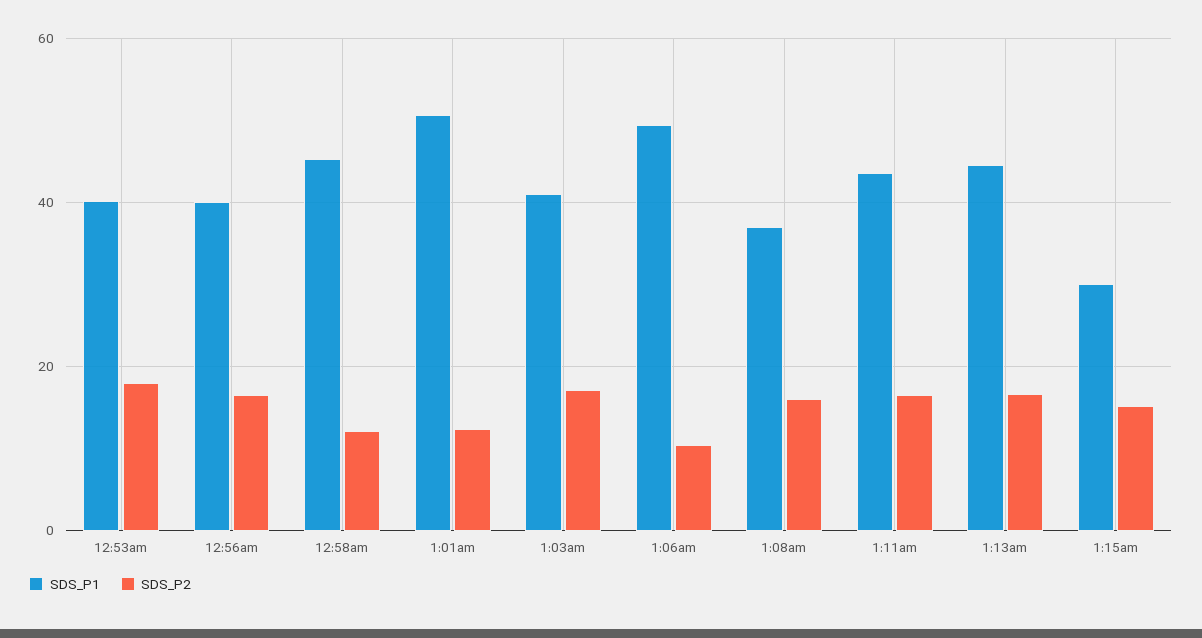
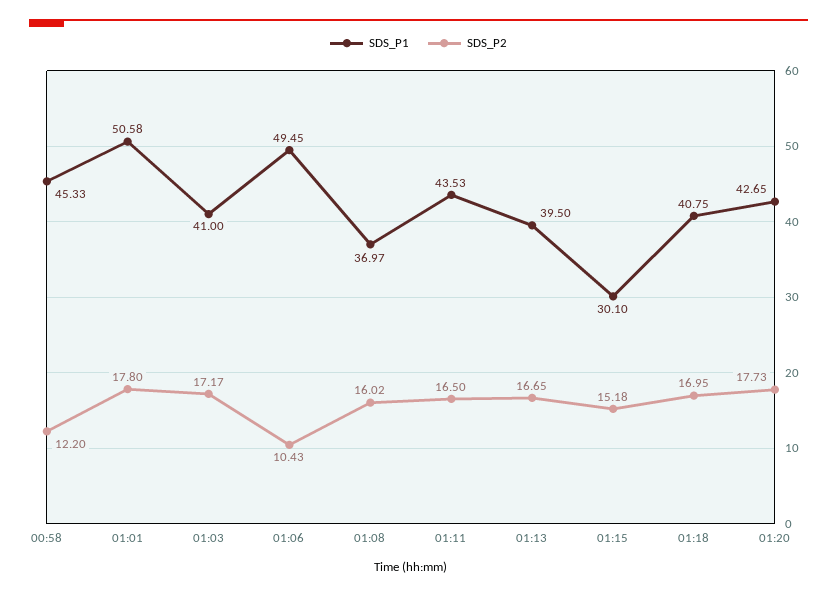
SDS_P1, 12:53am: 40 -> none
SDS_P2, 12:53am: 18 -> none
SDS_P1, 12:56am: 40 -> none
SDS_P2, 12:56am: 16 -> none
SDS_P2, 1:01am: 12 -> 17.8
SDS_P1, 1:13am: 44 -> 39.5
SDS_P1, 01:18: none -> 40.75
SDS_P2, 01:18: none -> 16.95
SDS_P1, 01:20: none -> 42.65
SDS_P2, 01:20: none -> 17.73

